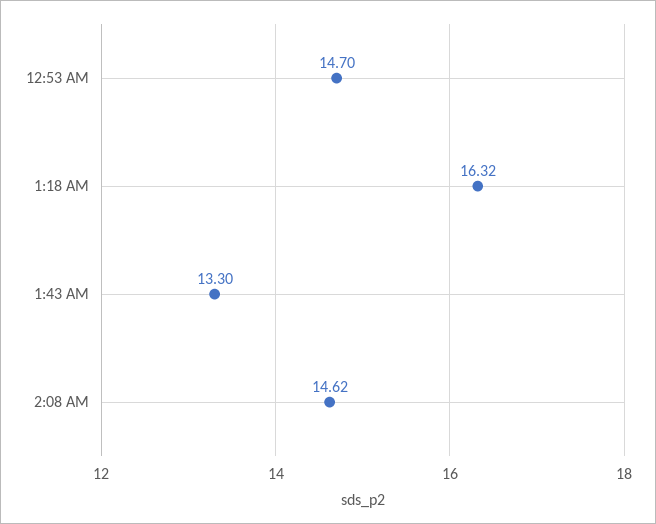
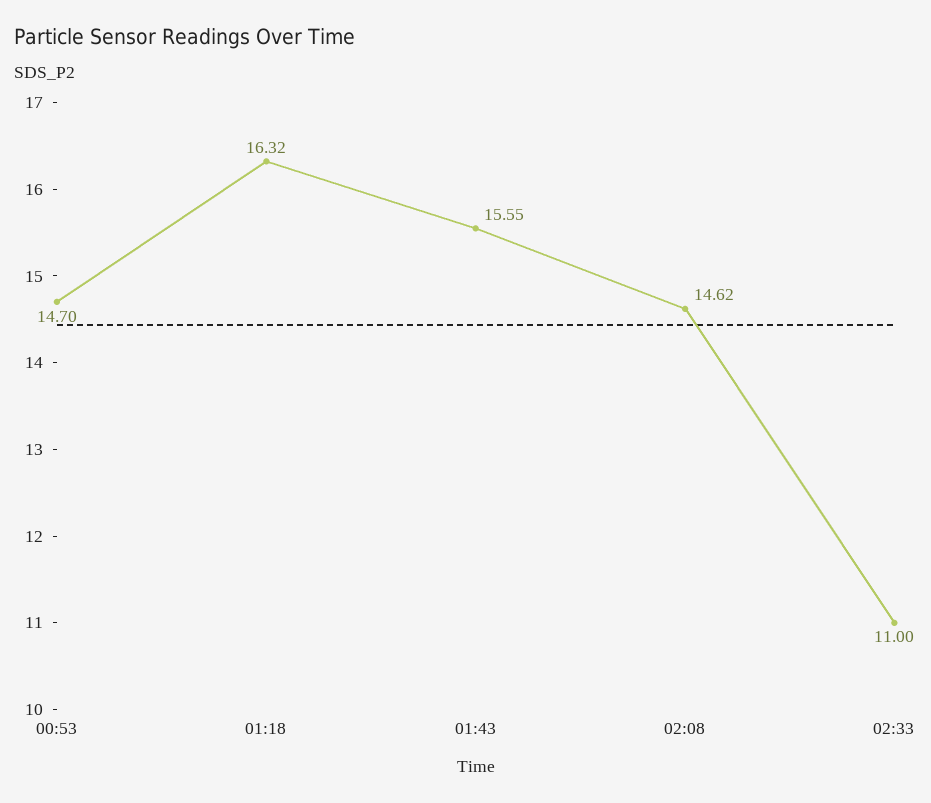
1:43 AM: 13.3 -> 15.55
02:33: none -> 11

